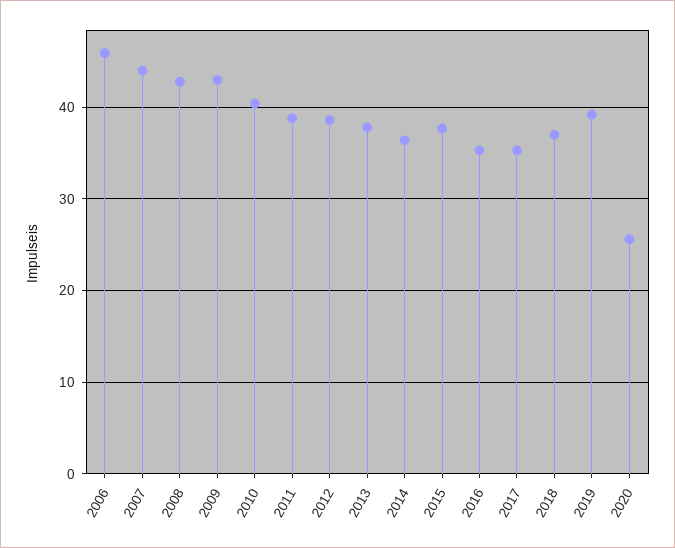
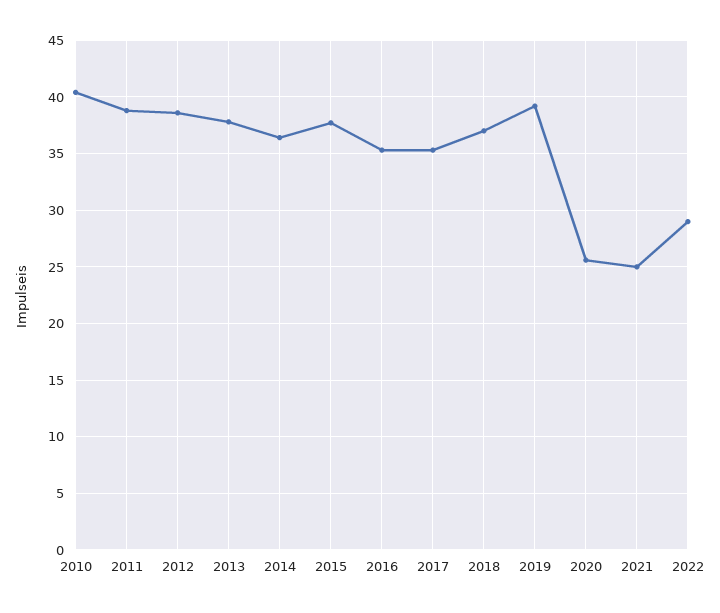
2006: 46 -> none
2007: 44 -> none
2008: 43 -> none
2009: 43 -> none
2021: none -> 25
2022: none -> 29

